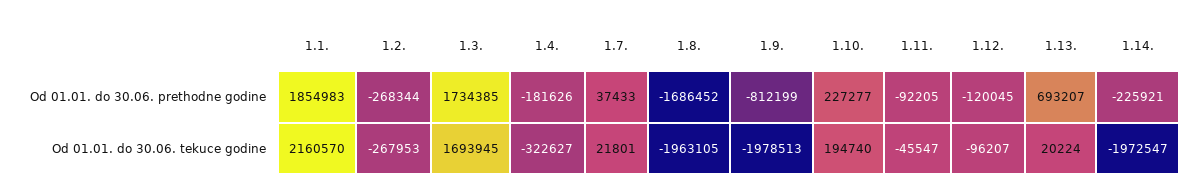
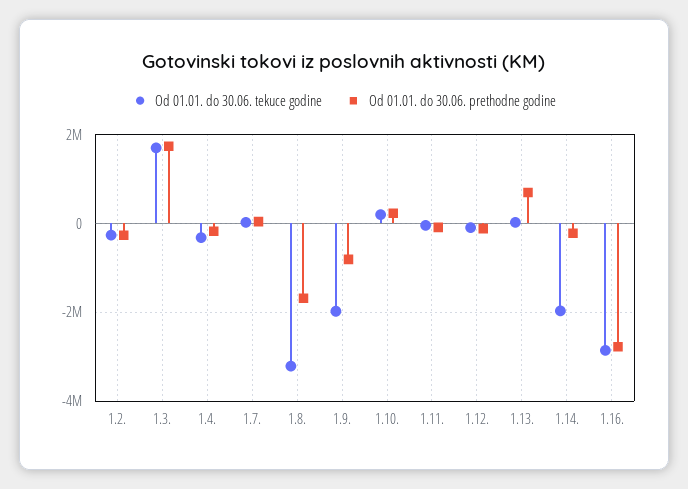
Od 01.01. do 30.06. prethodne godine, 1.1.: 1854983 -> none
Od 01.01. do 30.06. tekuce godine, 1.1.: 2160570 -> none
Od 01.01. do 30.06. tekuce godine, 1.8.: -1963105 -> -3200000
Od 01.01. do 30.06. tekuce godine, 1.16.: none -> -2800000
Od 01.01. do 30.06. prethodne godine, 1.16.: none -> -2800000

